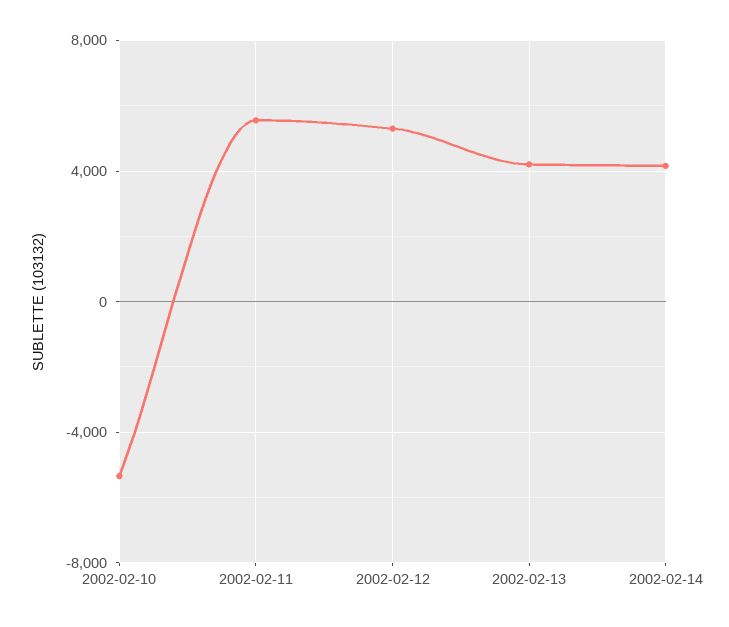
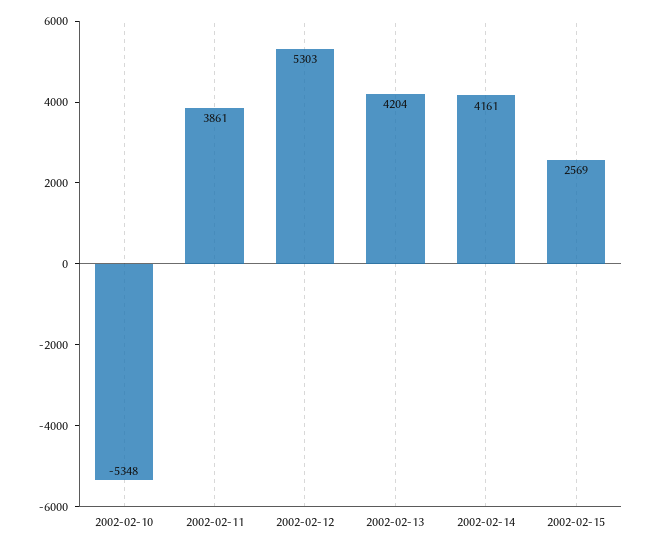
2002-02-11: 5500 -> 3861
2002-02-15: none -> 2569

